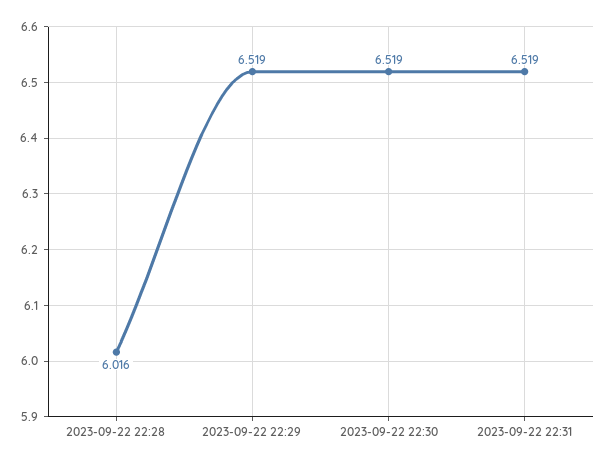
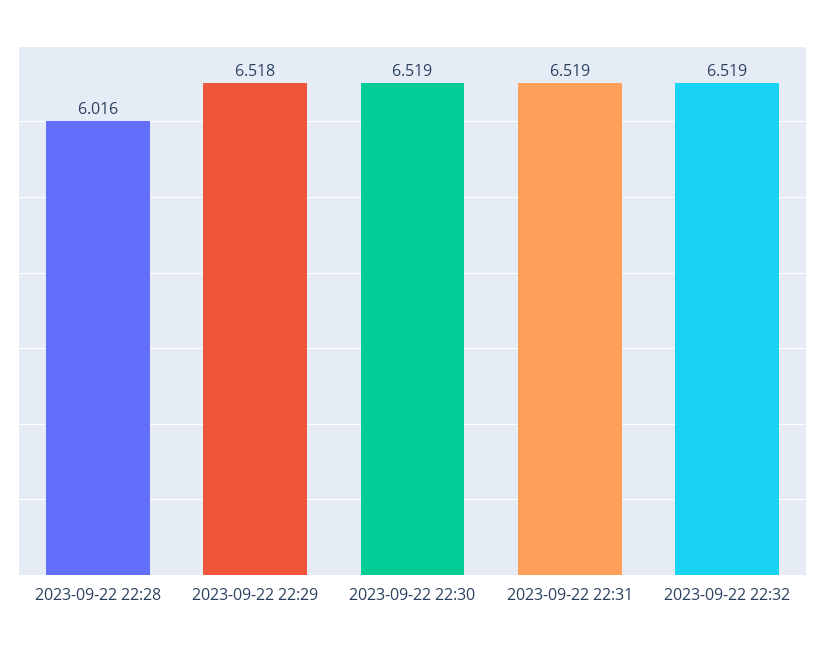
2023-09-22 22:29: 6.519 -> 6.518
2023-09-22 22:32: none -> 6.519

